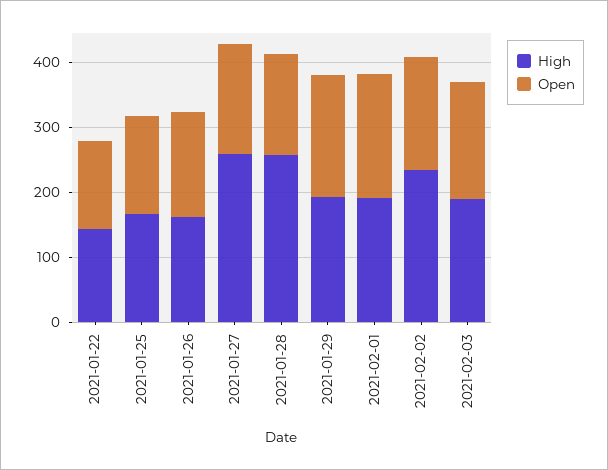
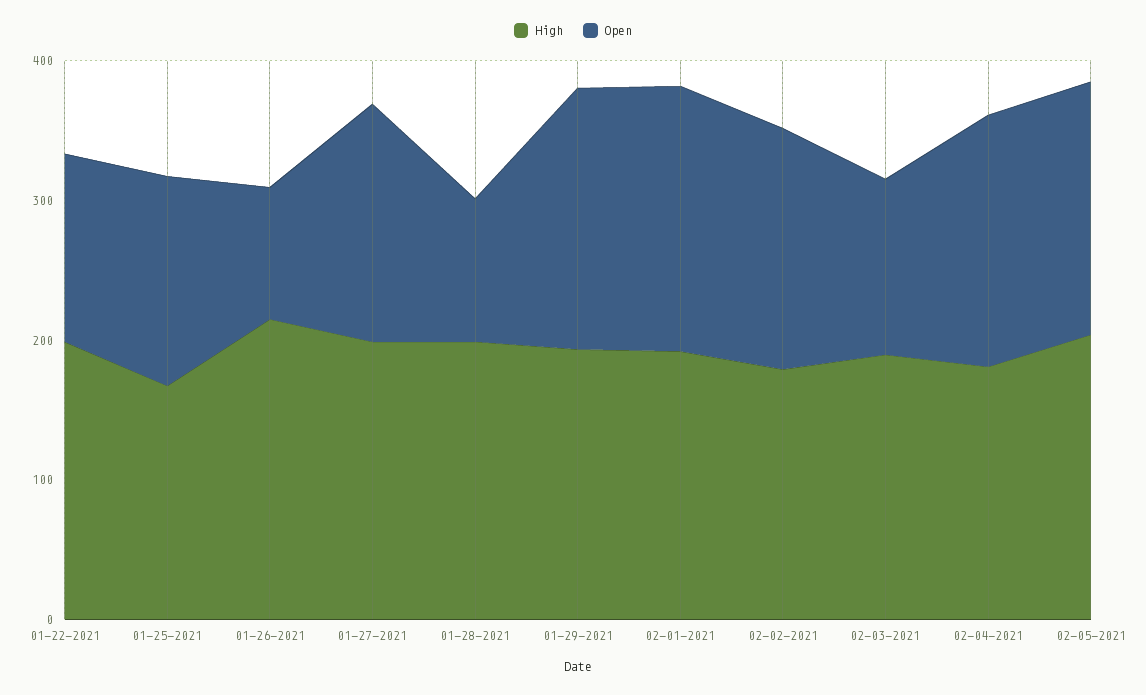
High, 2021-01-22: 140 -> 200
High, 2021-01-26: 160 -> 220
Open, 2021-01-26: 160 -> 100
High, 2021-01-27: 260 -> 200
High, 2021-01-28: 260 -> 200
Open, 2021-01-28: 160 -> 100
High, 2021-02-02: 240 -> 180
Open, 2021-02-03: 180 -> 120
High, 02-04-2021: none -> 180
Open, 02-04-2021: none -> 180
High, 02-05-2021: none -> 200
Open, 02-05-2021: none -> 180

